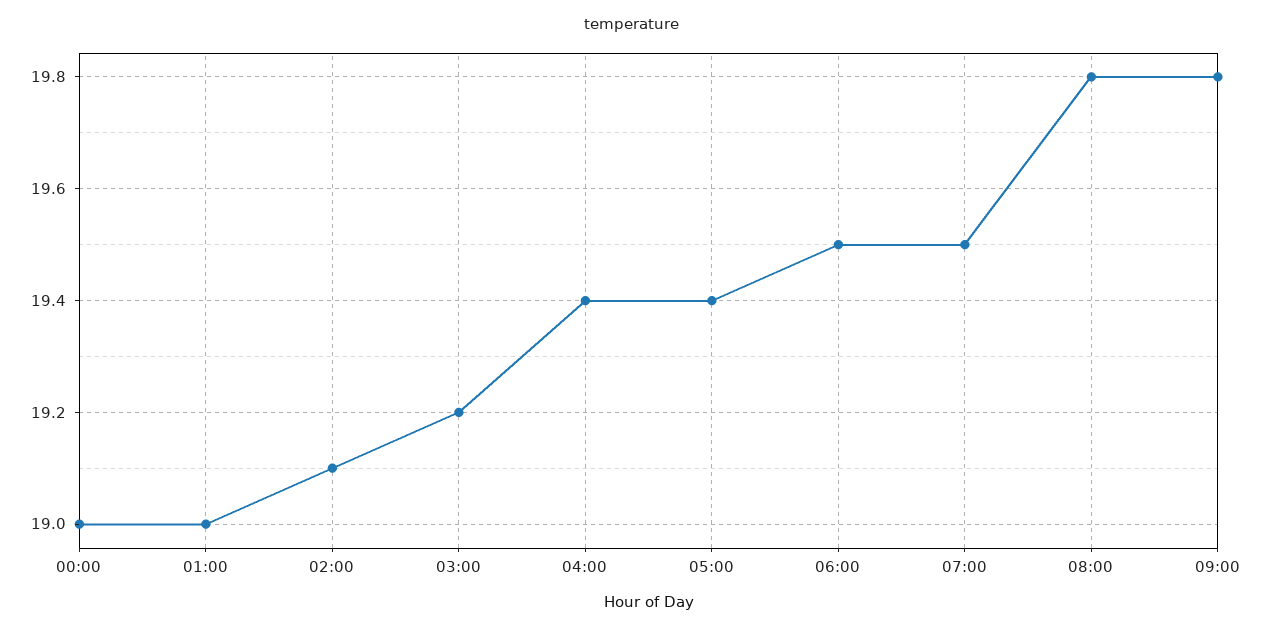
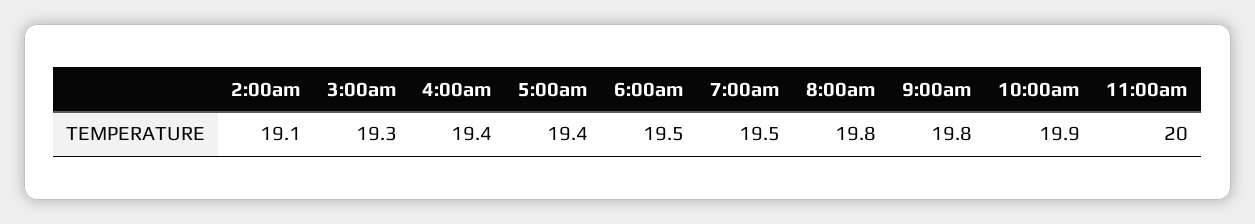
00:00: 19 -> none
01:00: 19 -> none
03:00: 19.2 -> 19.3
10:00am: none -> 19.9
11:00am: none -> 20

